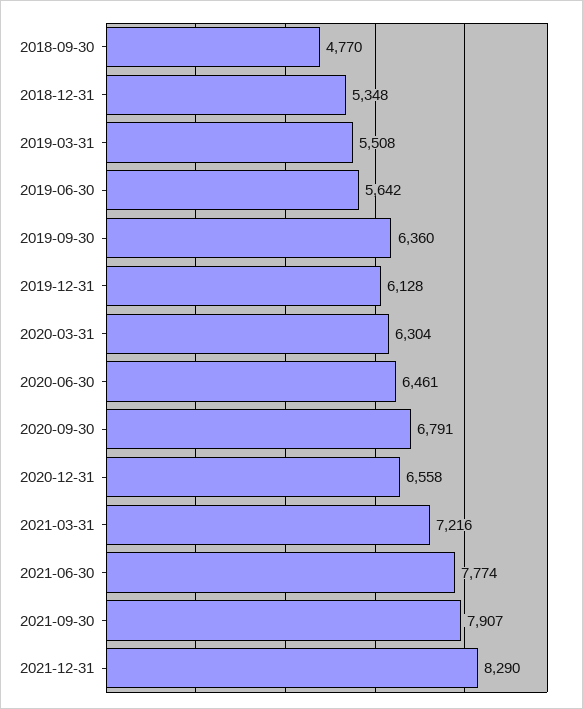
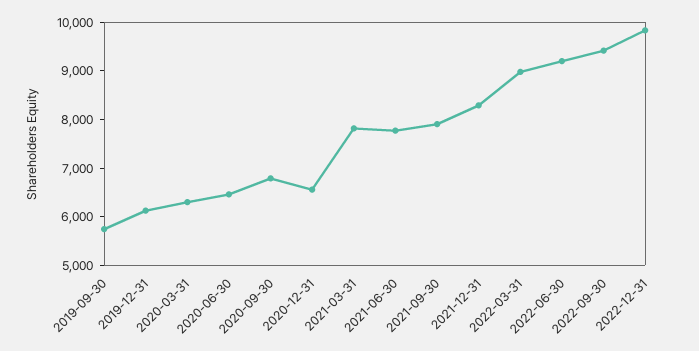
2018-09-30: 4770 -> none
2018-12-31: 5348 -> none
2019-03-31: 5508 -> none
2019-06-30: 5642 -> none
2019-09-30: 6360 -> 5800
2021-03-31: 7216 -> 7800
2022-03-31: none -> 9000
2022-06-30: none -> 9200
2022-09-30: none -> 9400
2022-12-31: none -> 9800

